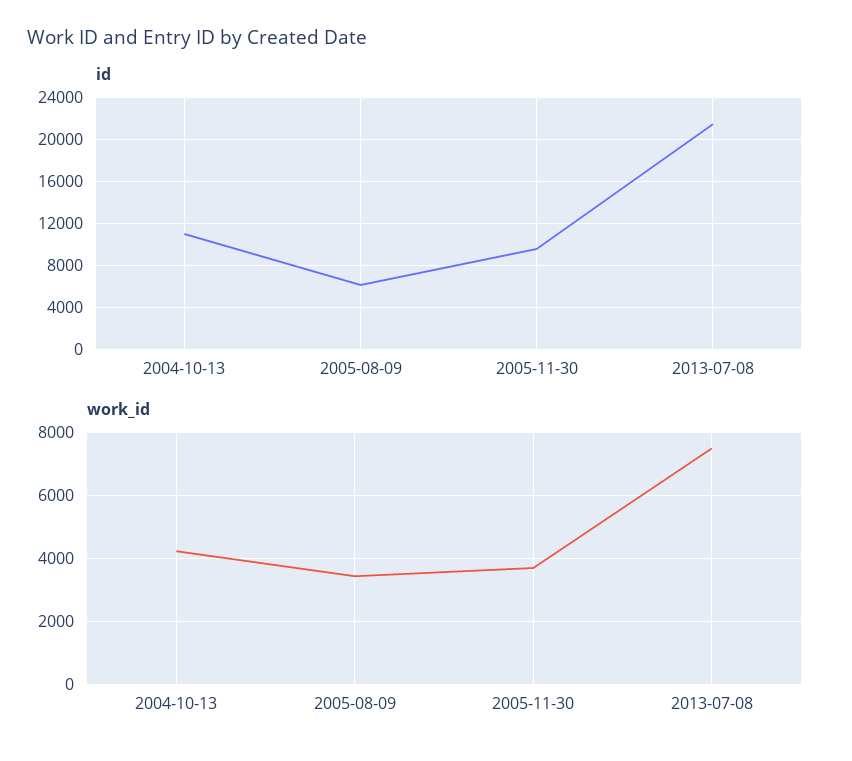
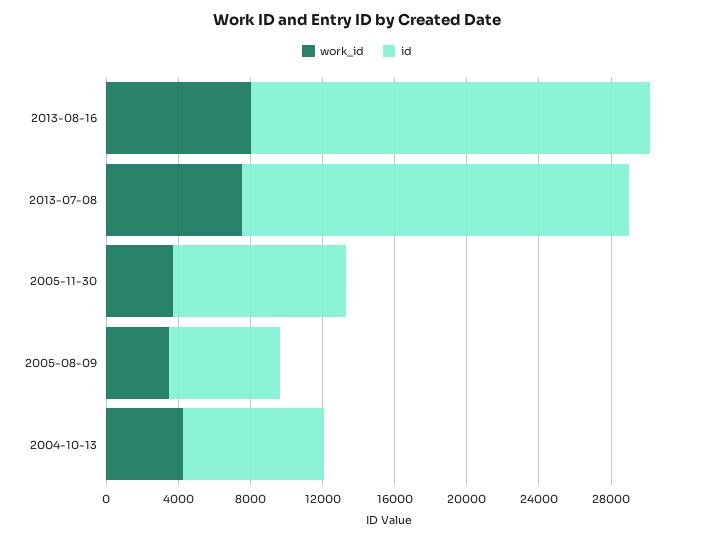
id, 2004-10-13: 11000 -> 8000
work_id, 2013-08-16: none -> 8000
id, 2013-08-16: none -> 22000

